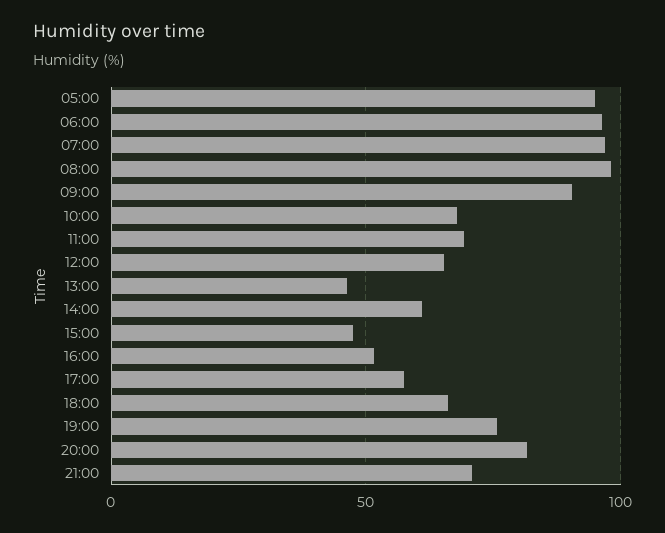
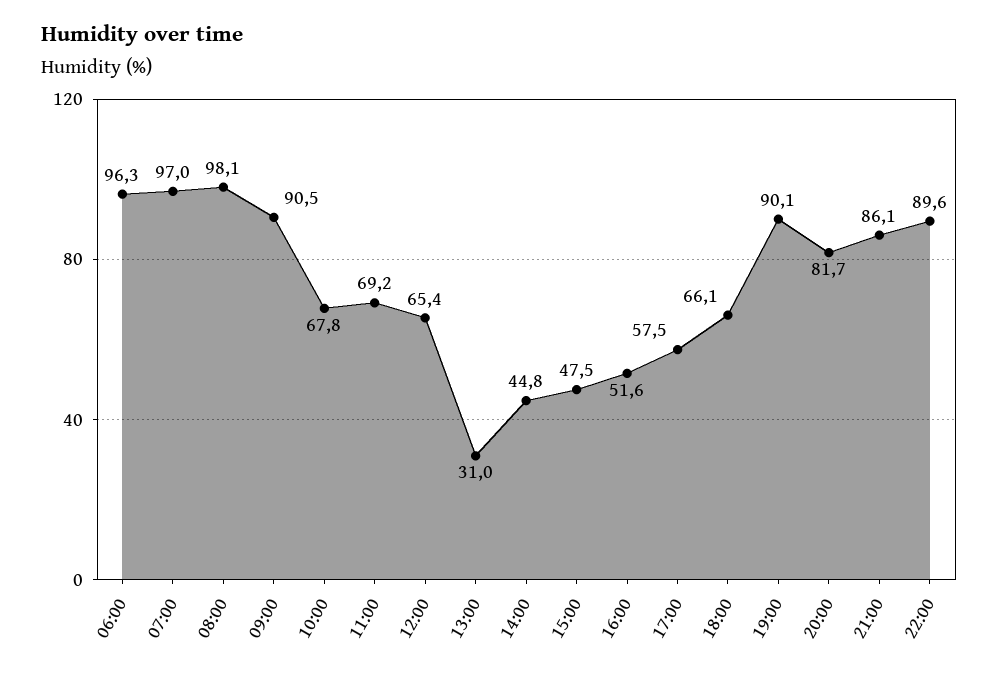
05:00: 95 -> none
13:00: 45 -> 31
14:00: 60 -> 44.8
19:00: 75 -> 90.1
21:00: 70 -> 86.1
22:00: none -> 89.6

